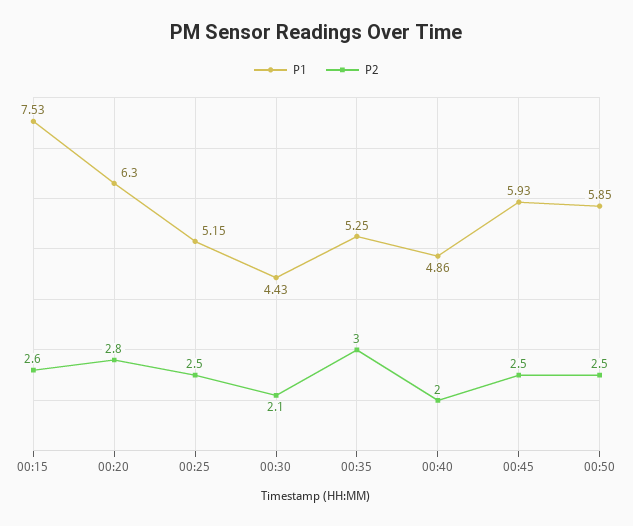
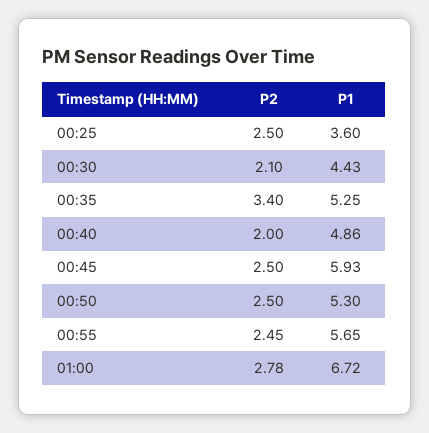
P1, 00:15: 7.53 -> none
P2, 00:15: 2.6 -> none
P1, 00:20: 6.3 -> none
P2, 00:20: 2.8 -> none
P1, 00:25: 5.15 -> 3.6
P2, 00:35: 3 -> 3.4
P1, 00:50: 5.85 -> 5.3
P2, 00:55: none -> 2.45
P1, 00:55: none -> 5.65
P2, 01:00: none -> 2.78
P1, 01:00: none -> 6.72

